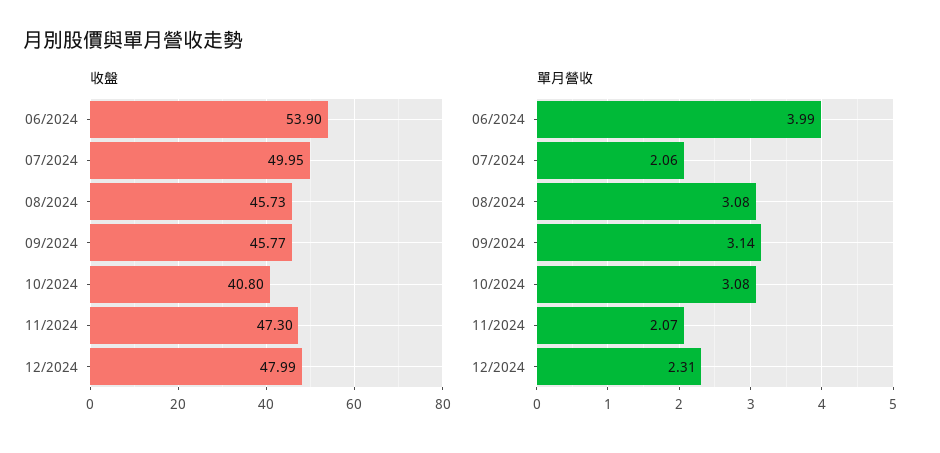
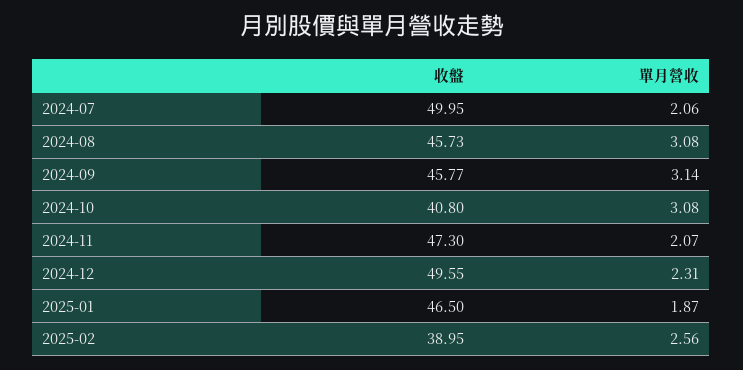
收盤, 06/2024: 53.9 -> none
收盤, 12/2024: 47.99 -> 49.55
單月營收, 06/2024: 3.99 -> none
收盤, 2025-01: none -> 46.5
單月營收, 2025-01: none -> 1.87
收盤, 2025-02: none -> 38.95
單月營收, 2025-02: none -> 2.56

